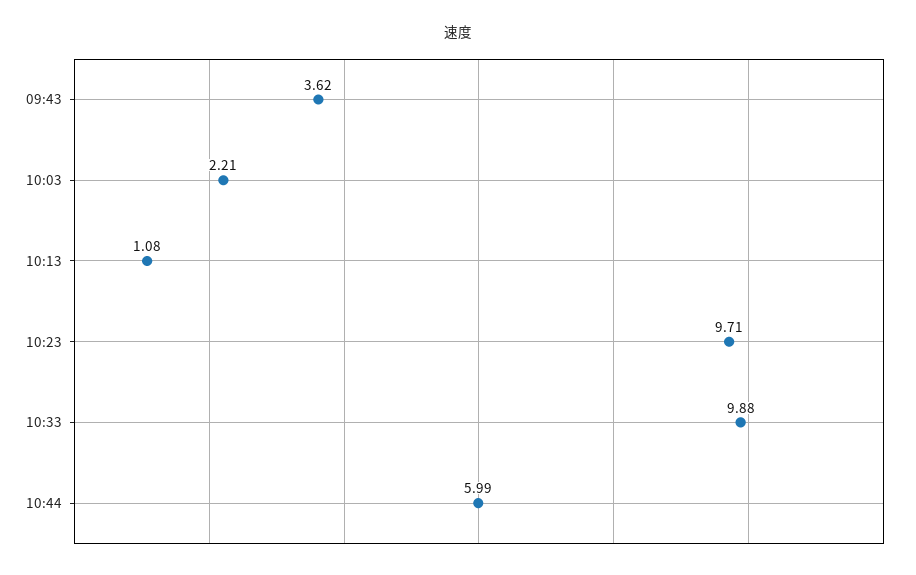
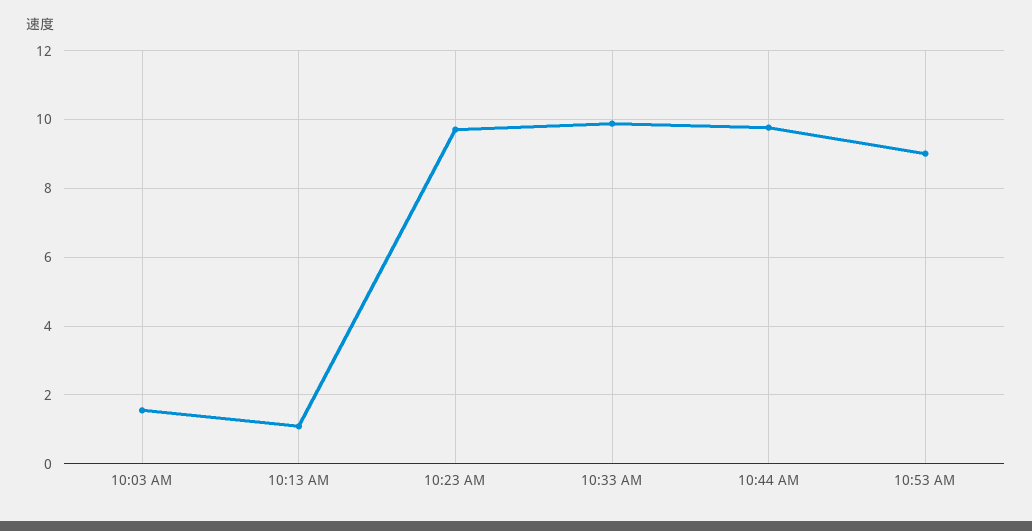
09:43: 3.62 -> none
10:03: 2.21 -> 1.6
10:44: 5.99 -> 9.8
10:53 AM: none -> 9

